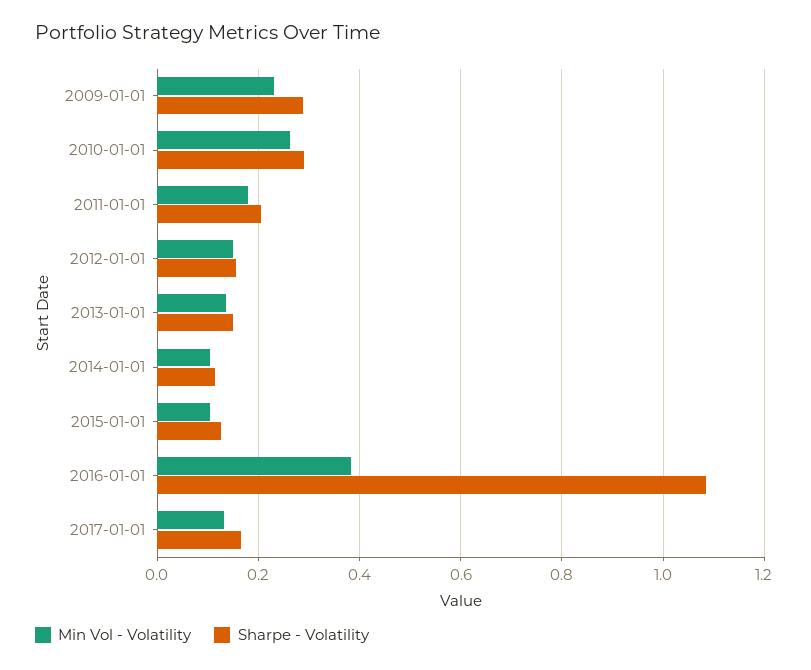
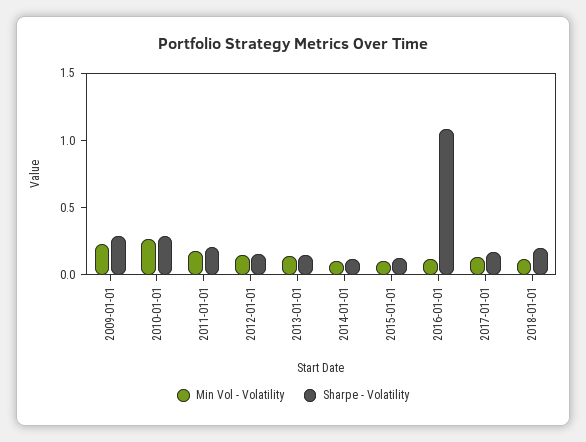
Min Vol - Volatility, 2016-01-01: 0.38 -> 0.1
Min Vol - Volatility, 2018-01-01: none -> 0.1
Sharpe - Volatility, 2018-01-01: none -> 0.2

